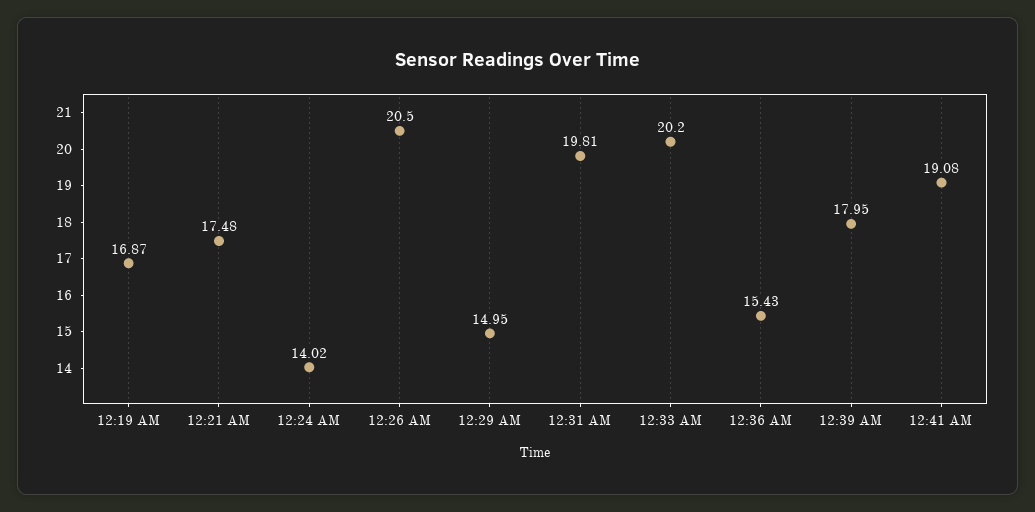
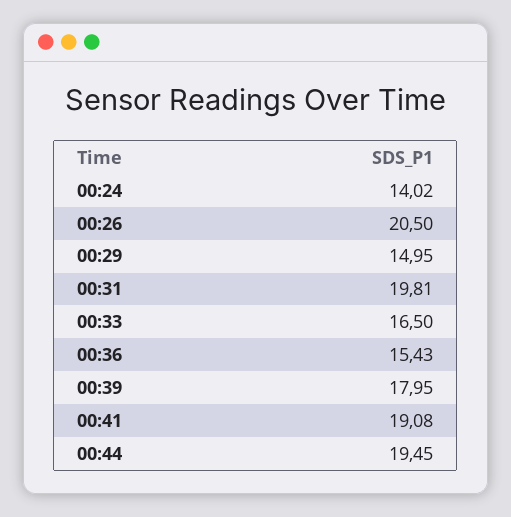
12:19 AM: 16.87 -> none
12:21 AM: 17.48 -> none
12:33 AM: 20.2 -> 16.5
00:44: none -> 19.45

